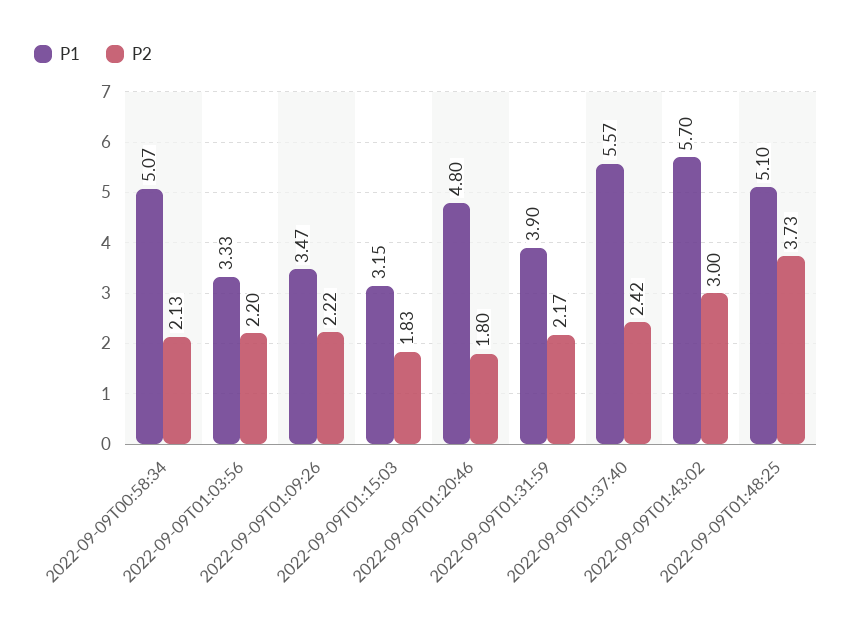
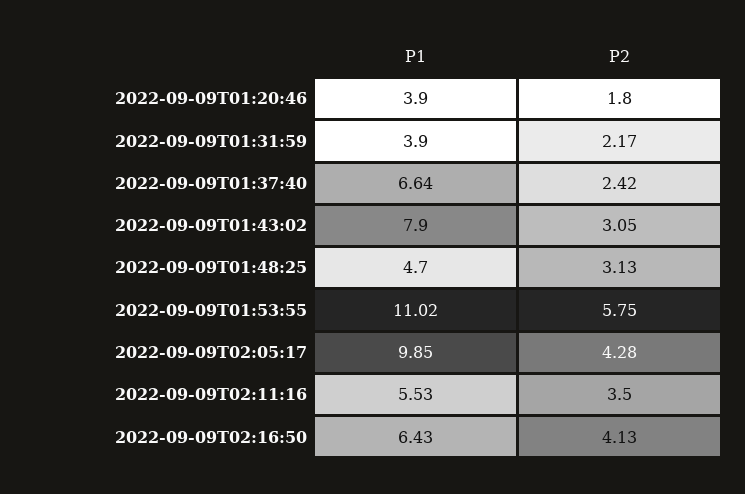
P1, 2022-09-09T00:58:34: 5.07 -> none
P2, 2022-09-09T00:58:34: 2.13 -> none
P1, 2022-09-09T01:03:56: 3.33 -> none
P2, 2022-09-09T01:03:56: 2.2 -> none
P1, 2022-09-09T01:09:26: 3.47 -> none
P2, 2022-09-09T01:09:26: 2.22 -> none
P1, 2022-09-09T01:15:03: 3.15 -> none
P2, 2022-09-09T01:15:03: 1.83 -> none
P1, 2022-09-09T01:20:46: 4.8 -> 3.9
P1, 2022-09-09T01:37:40: 5.57 -> 6.64
P1, 2022-09-09T01:43:02: 5.7 -> 7.9
P2, 2022-09-09T01:43:02: 3 -> 3.05
P1, 2022-09-09T01:48:25: 5.1 -> 4.7
P2, 2022-09-09T01:48:25: 3.73 -> 3.13
P1, 2022-09-09T01:53:55: none -> 11.02
P2, 2022-09-09T01:53:55: none -> 5.75
P1, 2022-09-09T02:05:17: none -> 9.85
P2, 2022-09-09T02:05:17: none -> 4.28
P1, 2022-09-09T02:11:16: none -> 5.53
P2, 2022-09-09T02:11:16: none -> 3.5
P1, 2022-09-09T02:16:50: none -> 6.43
P2, 2022-09-09T02:16:50: none -> 4.13

